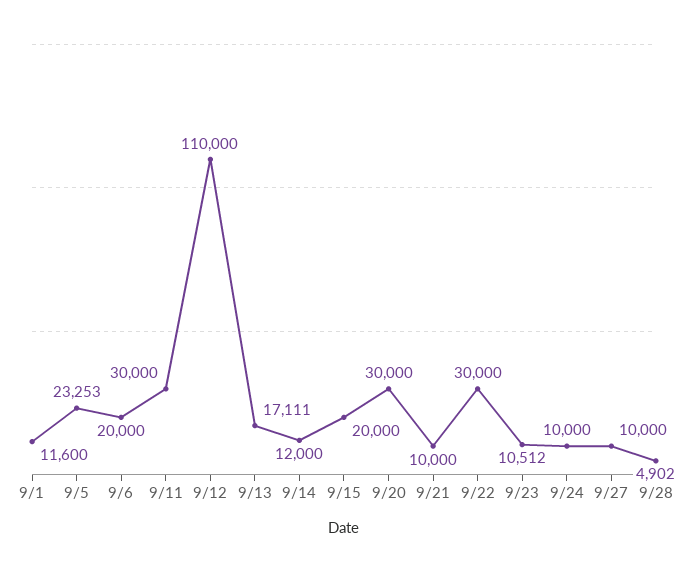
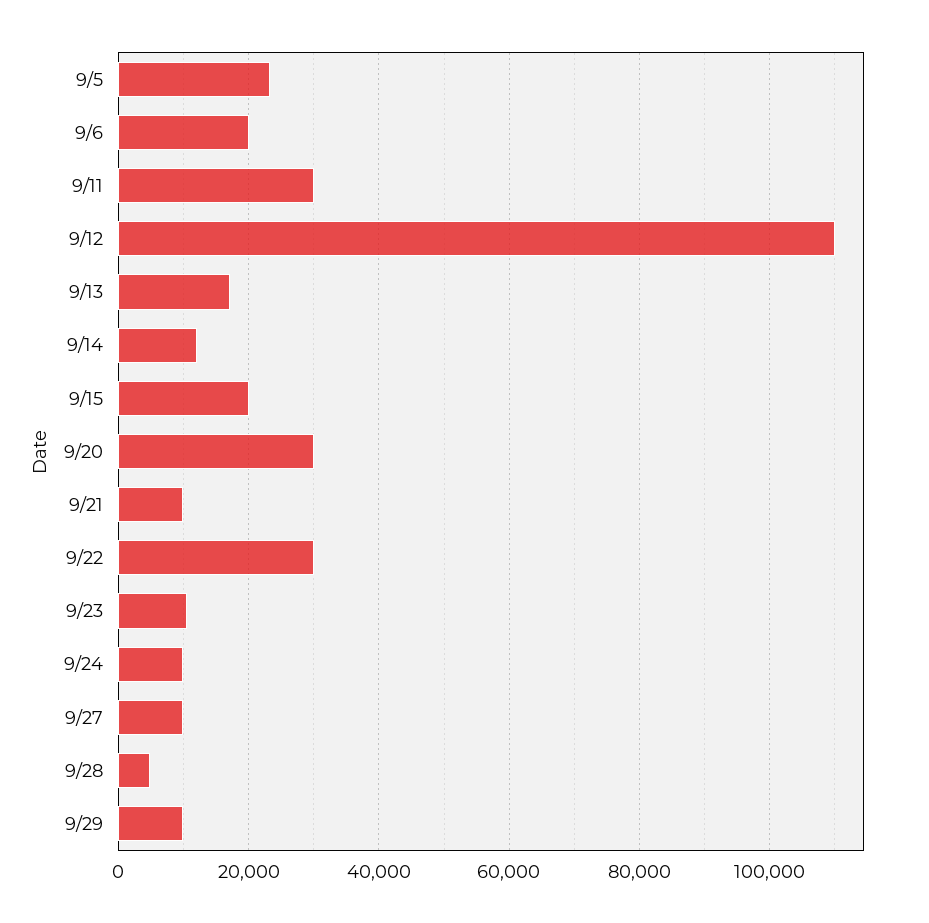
9/1: 11600 -> none
9/29: none -> 10000

